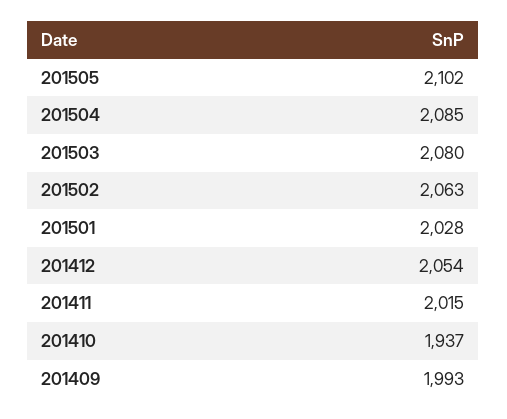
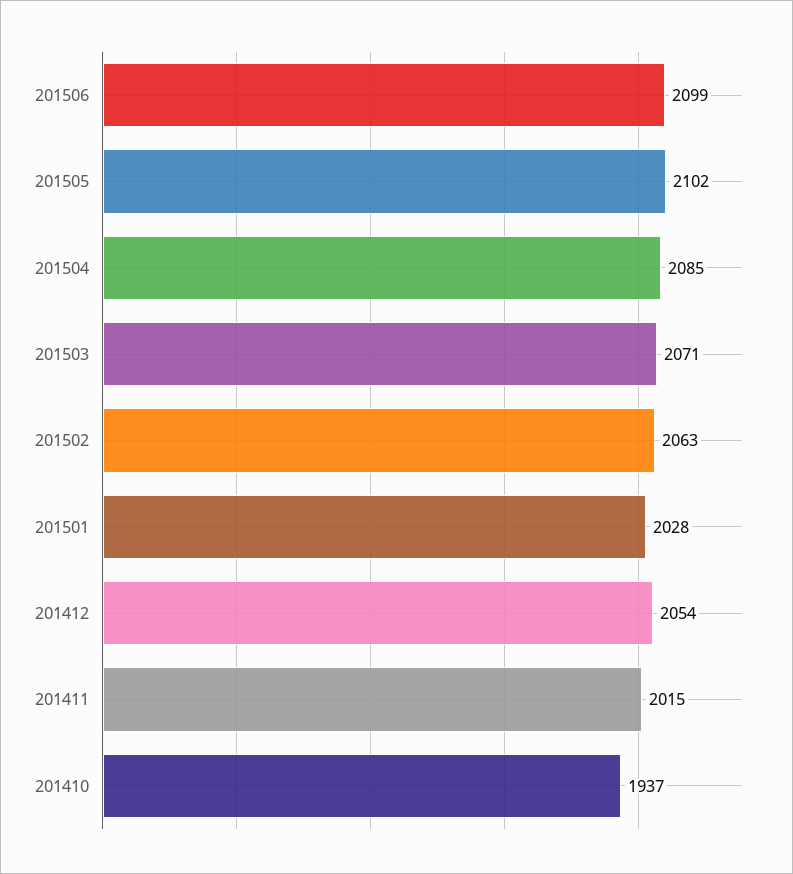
201503: 2080 -> 2071
201409: 1993 -> none
201506: none -> 2099

